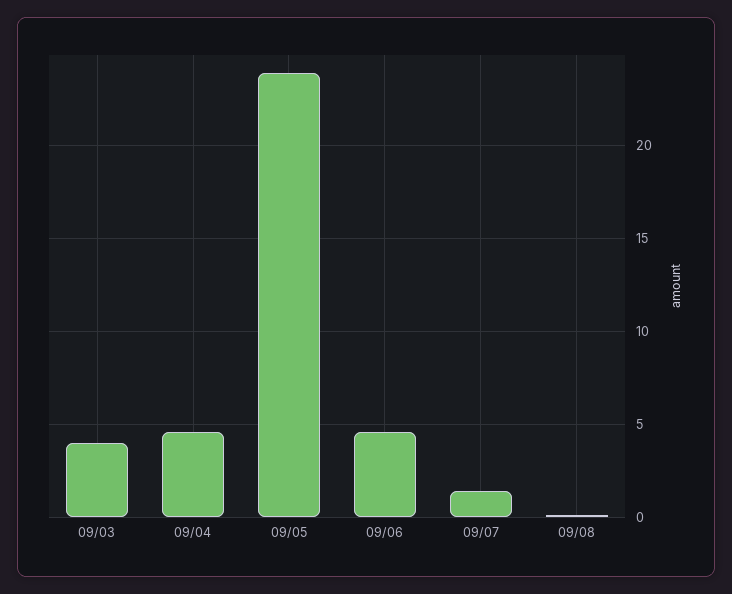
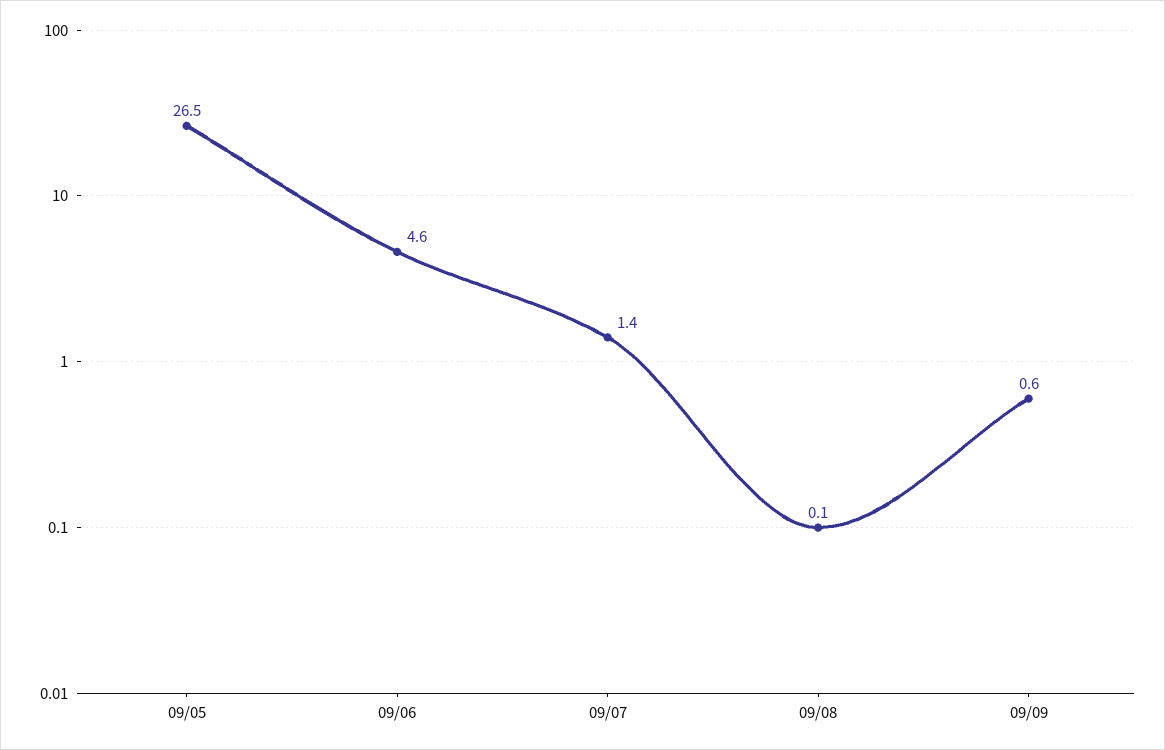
09/03: 4 -> none
09/04: 4.5 -> none
09/05: 24 -> 26.5
09/09: none -> 0.6

